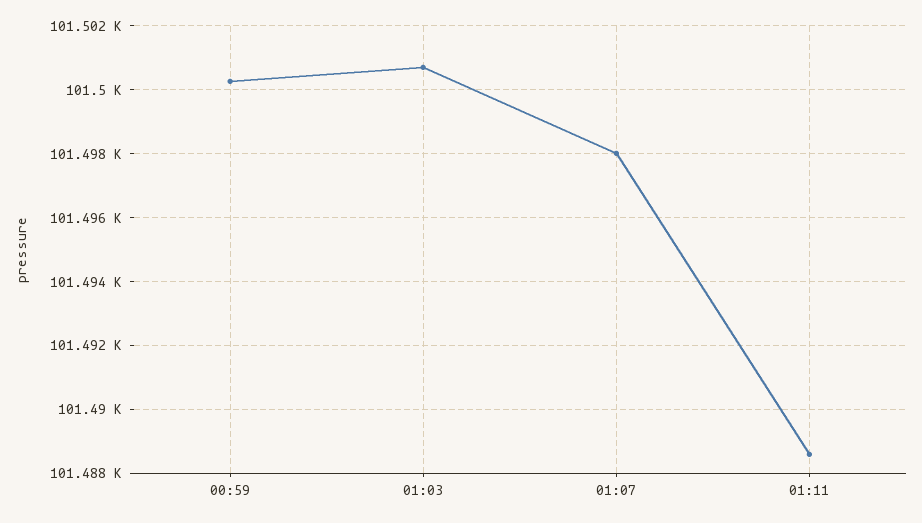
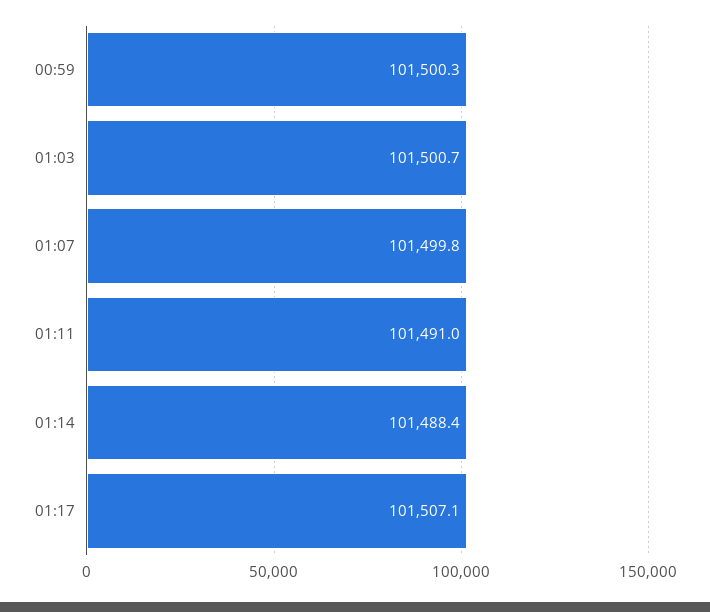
01:07: 101498 -> 101499.8
01:11: 101488.6 -> 101491
01:14: none -> 101488.4
01:17: none -> 101507.1

